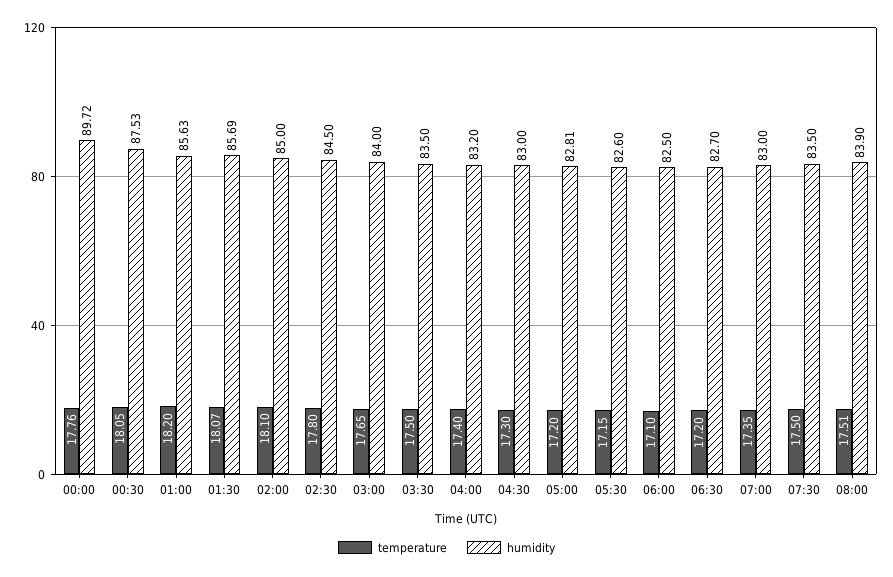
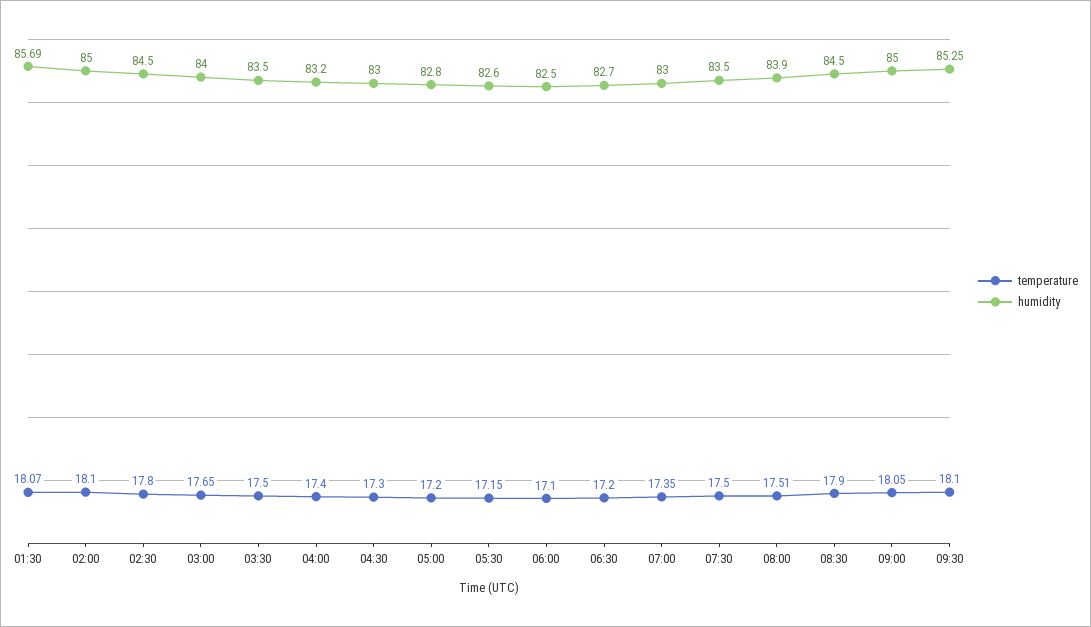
temperature, 00:00: 17.76 -> none
humidity, 00:00: 89.72 -> none
temperature, 00:30: 18.05 -> none
humidity, 00:30: 87.53 -> none
temperature, 01:00: 18.2 -> none
humidity, 01:00: 85.63 -> none
humidity, 05:00: 82.81 -> 82.8
temperature, 08:30: none -> 17.9
humidity, 08:30: none -> 84.5
temperature, 09:00: none -> 18.05
humidity, 09:00: none -> 85
temperature, 09:30: none -> 18.1
humidity, 09:30: none -> 85.25

